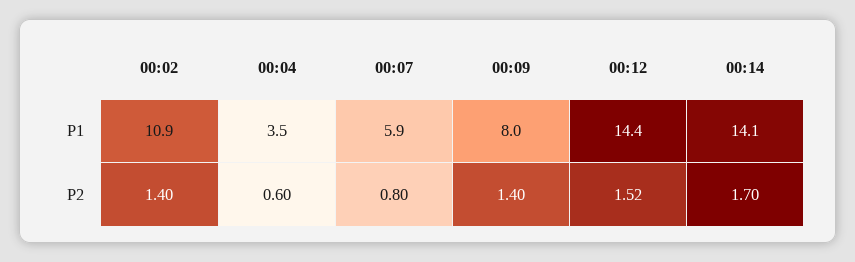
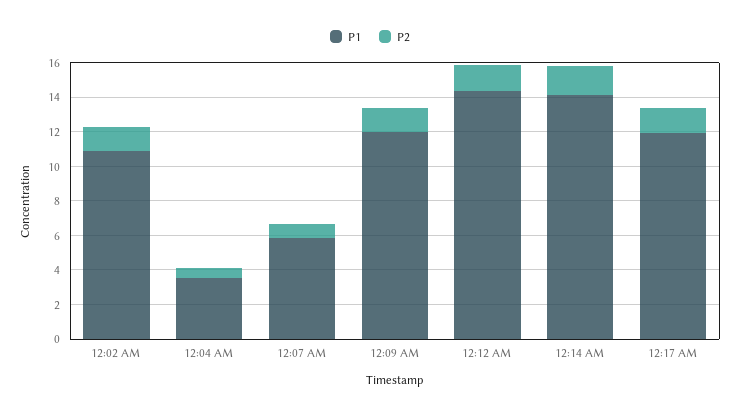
P1, 00:09: 8 -> 12
P1, 12:17 AM: none -> 12
P2, 12:17 AM: none -> 1.5

